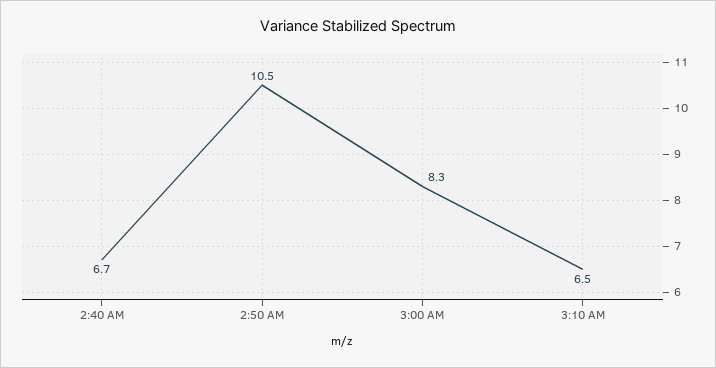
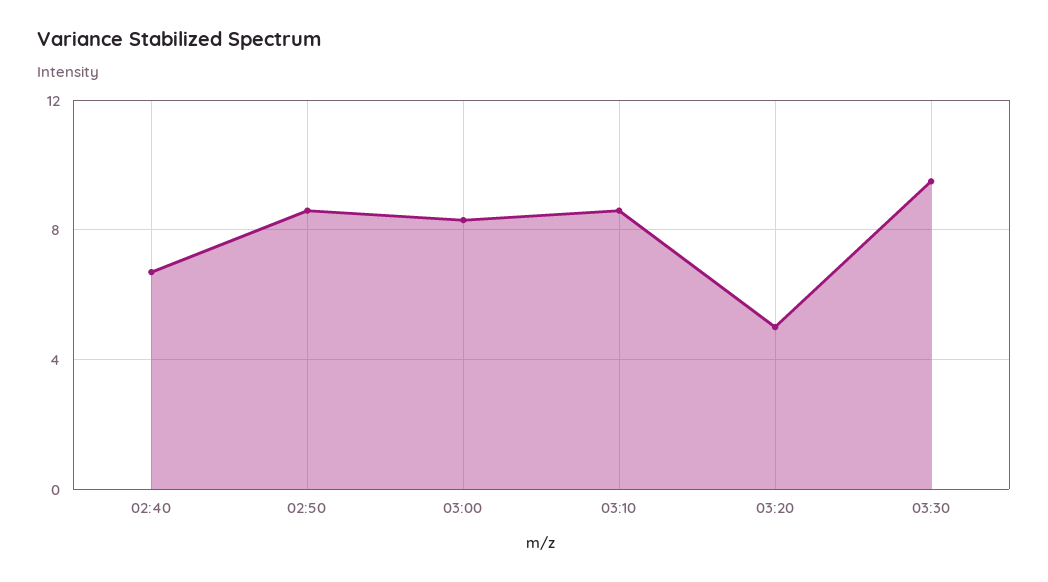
2:50 AM: 10.5 -> 8.5
3:10 AM: 6.5 -> 8.5
03:20: none -> 5
03:30: none -> 9.5

